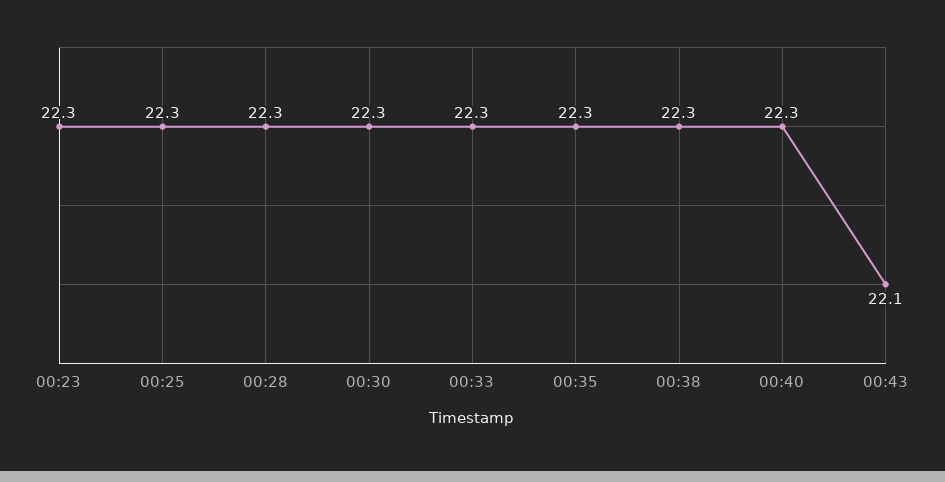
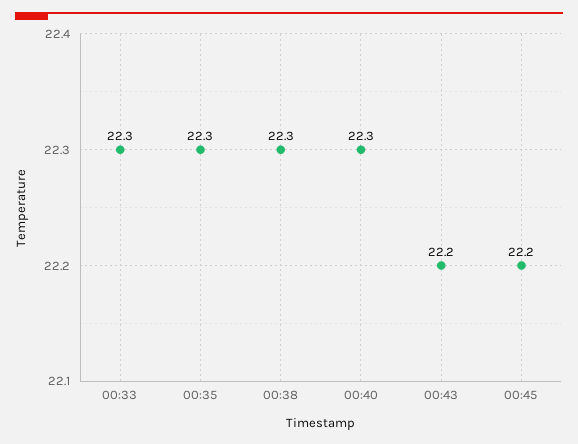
00:23: 22.3 -> none
00:25: 22.3 -> none
00:28: 22.3 -> none
00:30: 22.3 -> none
00:43: 22.1 -> 22.2
00:45: none -> 22.2

